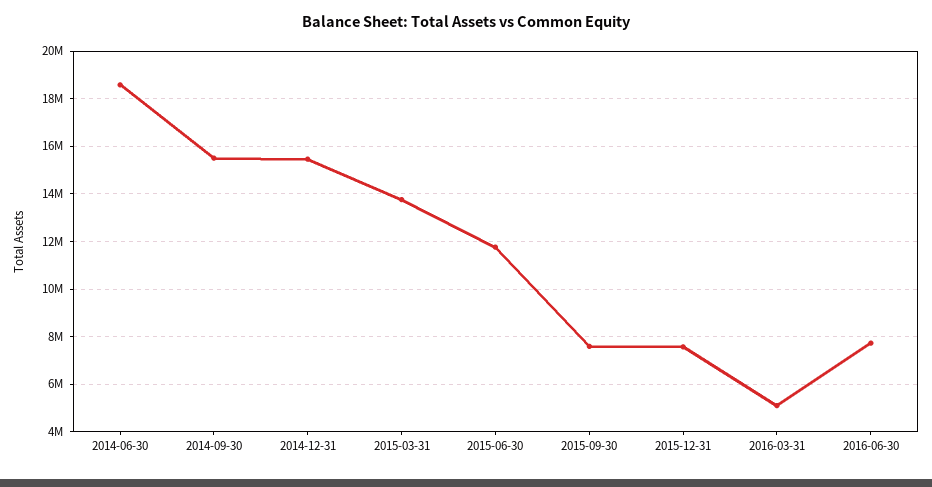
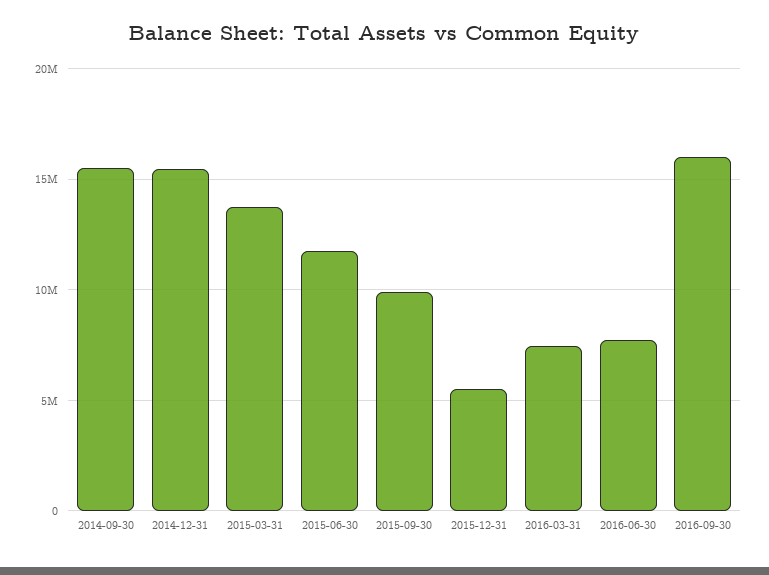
2014-06-30: 18500000 -> none
2015-09-30: 7500000 -> 10000000
2015-12-31: 7500000 -> 5500000
2016-03-31: 5000000 -> 7500000
2016-09-30: none -> 16000000

